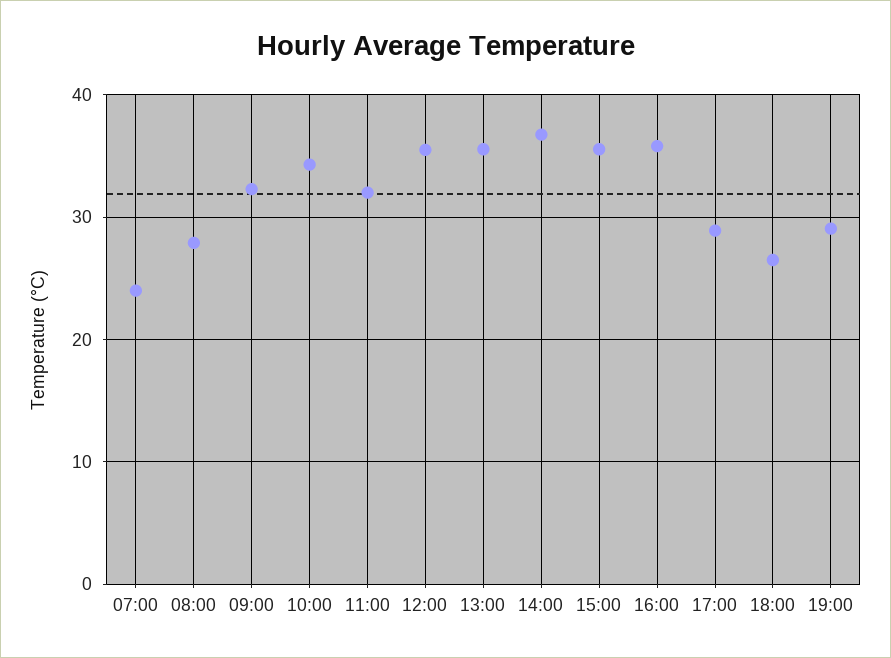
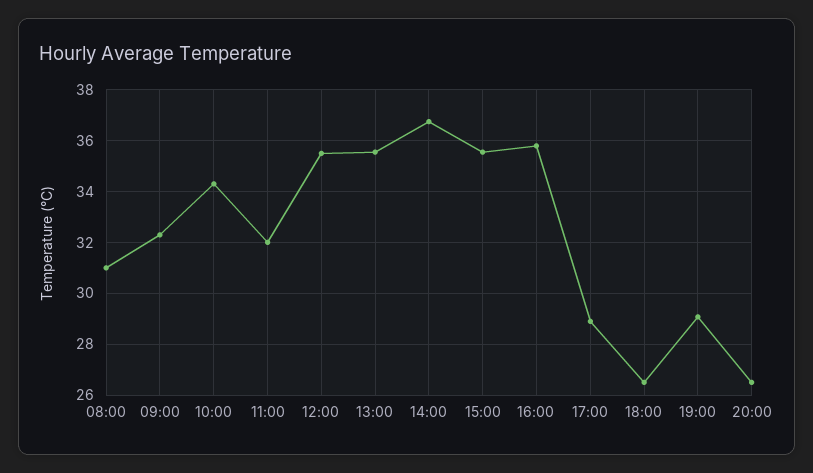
07:00: 24 -> none
08:00: 28 -> 31
20:00: none -> 26.5

